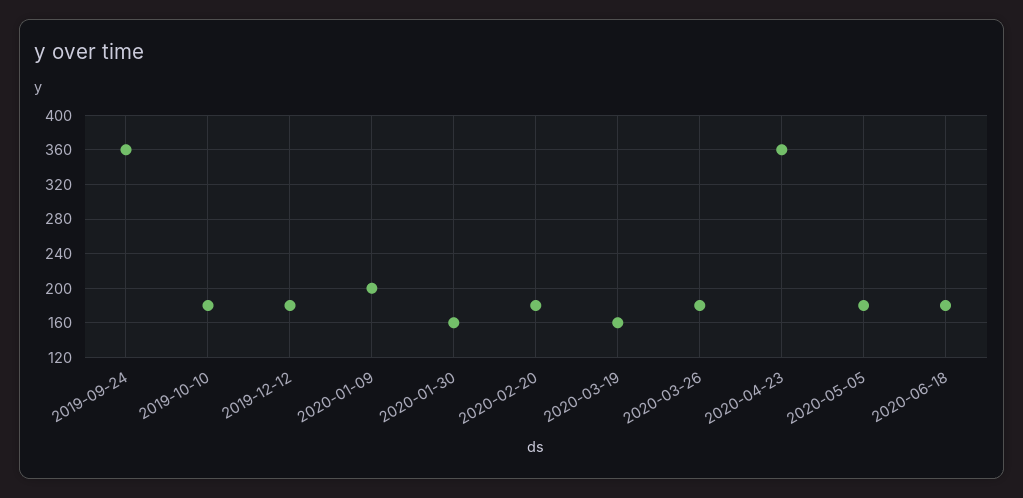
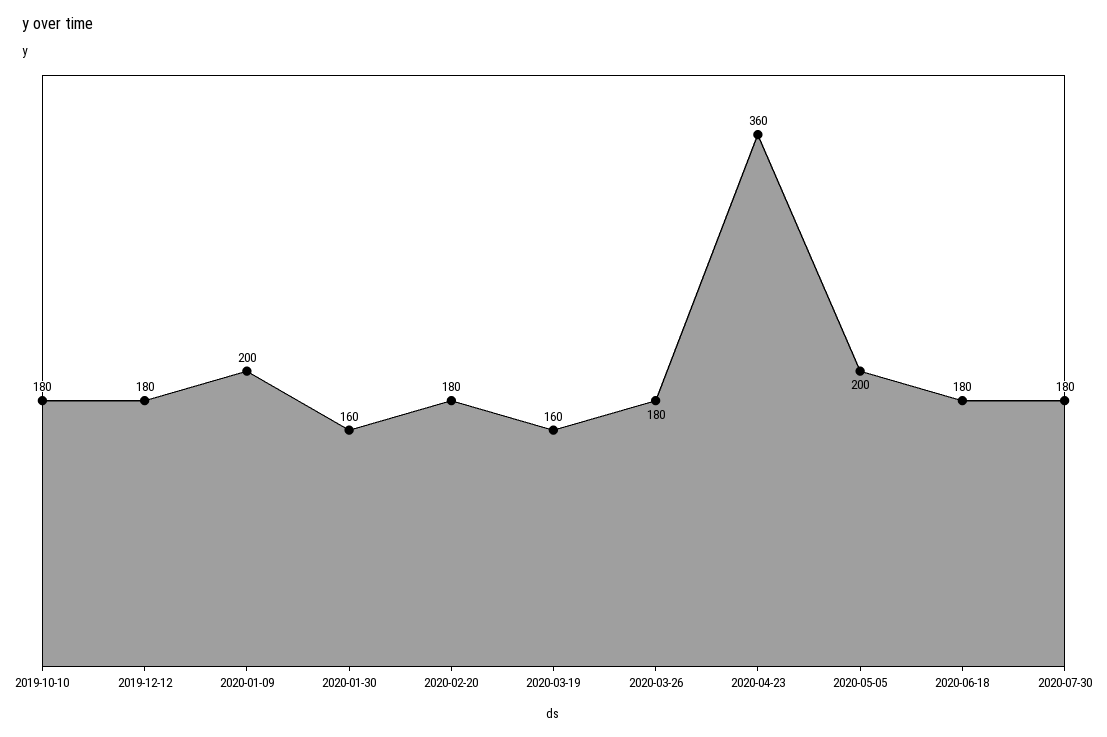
2019-09-24: 360 -> none
2020-05-05: 180 -> 200
2020-07-30: none -> 180

